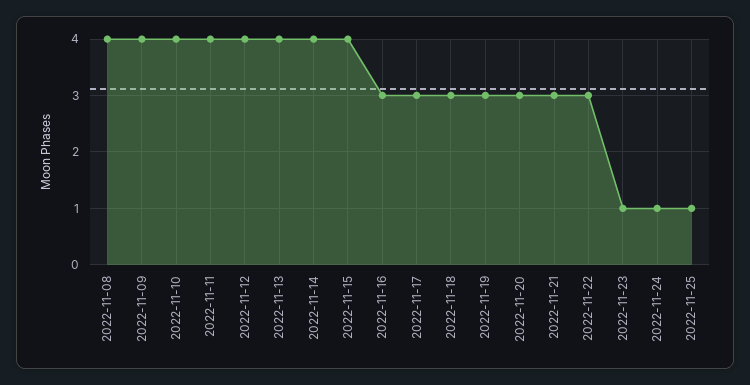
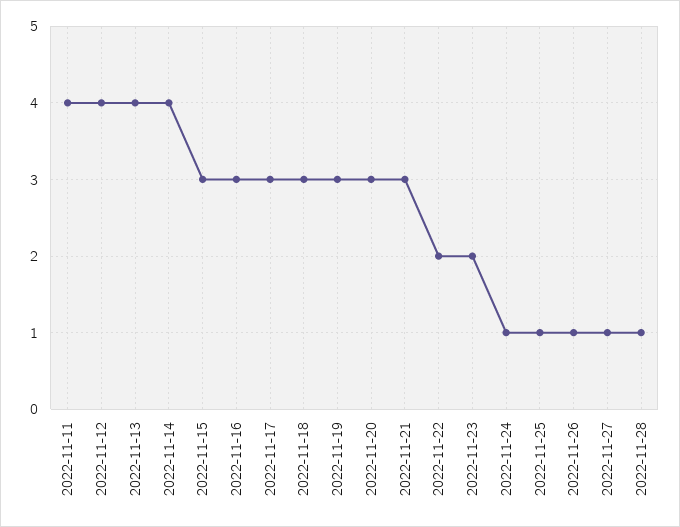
2022-11-08: 4 -> none
2022-11-09: 4 -> none
2022-11-10: 4 -> none
2022-11-15: 4 -> 3
2022-11-22: 3 -> 2
2022-11-23: 1 -> 2
2022-11-26: none -> 1
2022-11-27: none -> 1
2022-11-28: none -> 1

